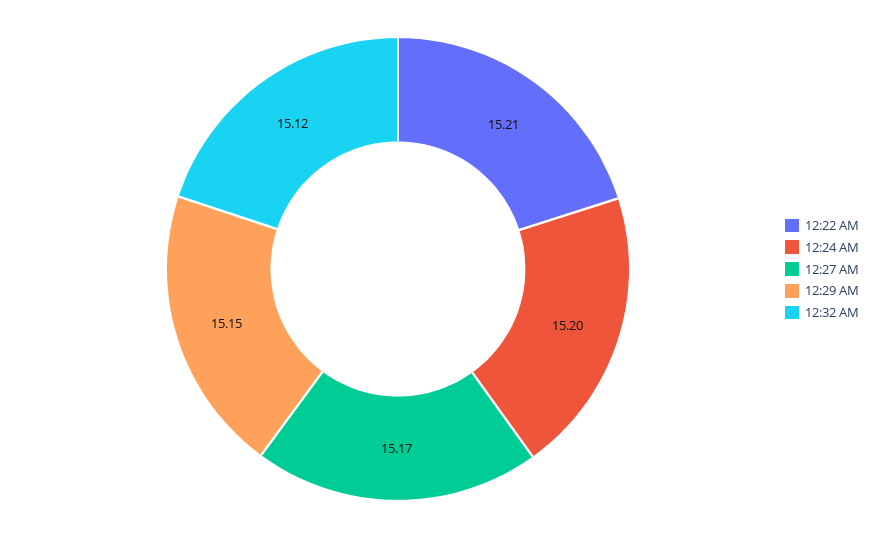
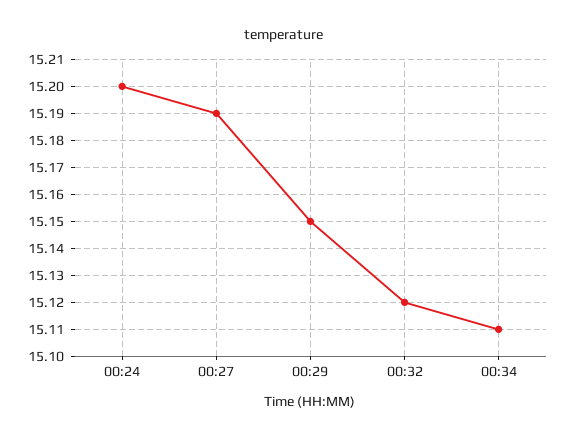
12:22 AM: 15.21 -> none
12:27 AM: 15.17 -> 15.19
00:34: none -> 15.11

